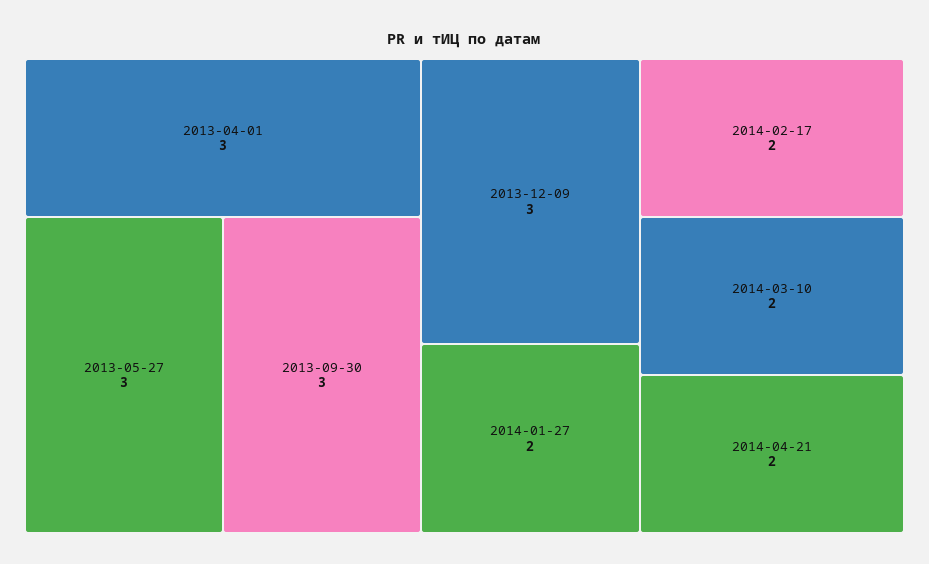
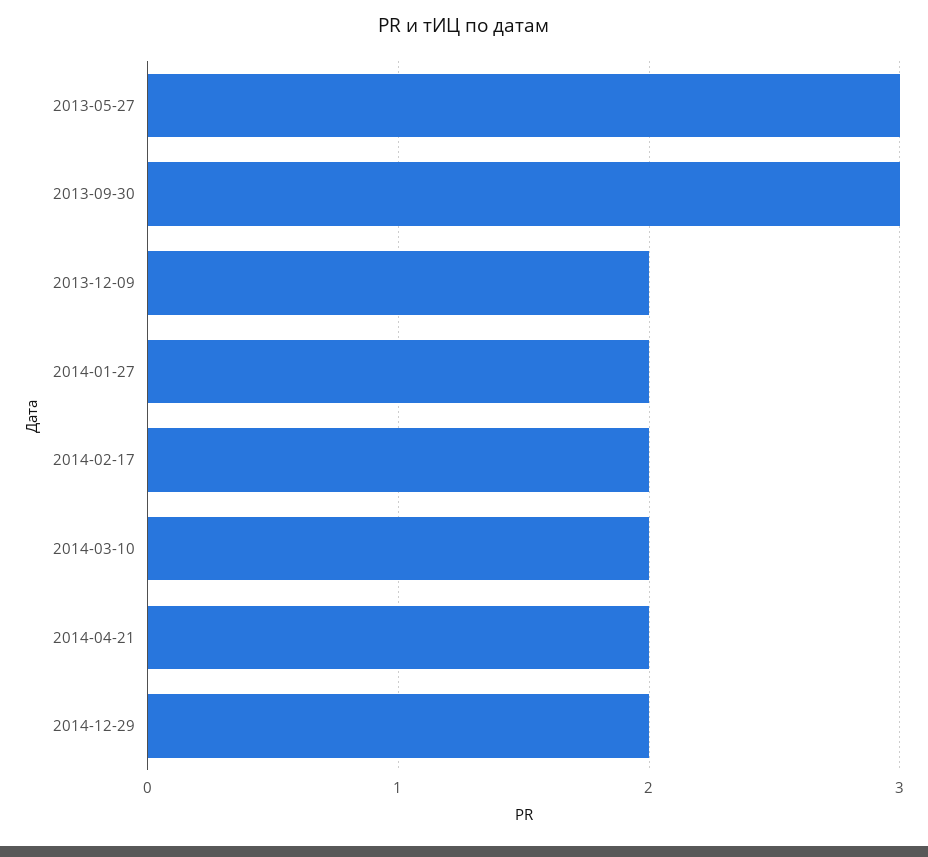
2013-04-01: 3 -> none
2013-12-09: 3 -> 2
2014-12-29: none -> 2

